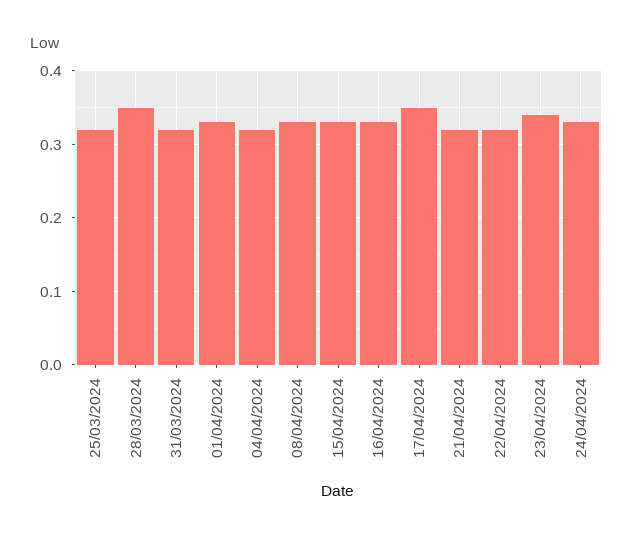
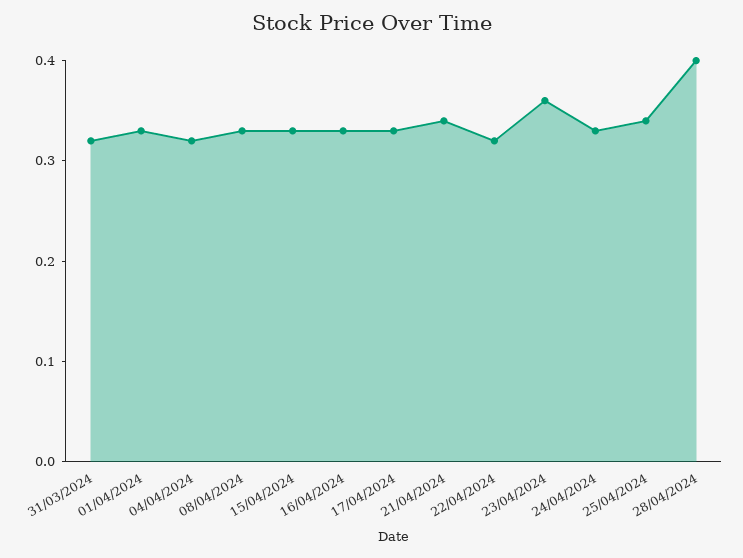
25/03/2024: 0.32 -> none
28/03/2024: 0.35 -> none
17/04/2024: 0.35 -> 0.33
21/04/2024: 0.32 -> 0.34
23/04/2024: 0.34 -> 0.36
25/04/2024: none -> 0.34
28/04/2024: none -> 0.4

